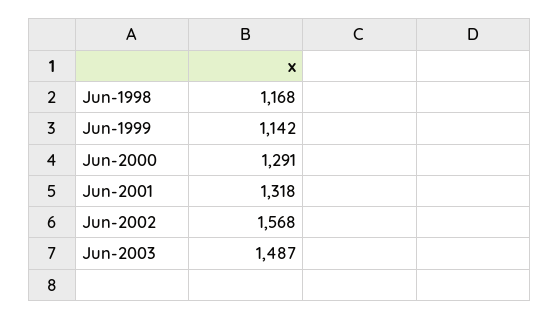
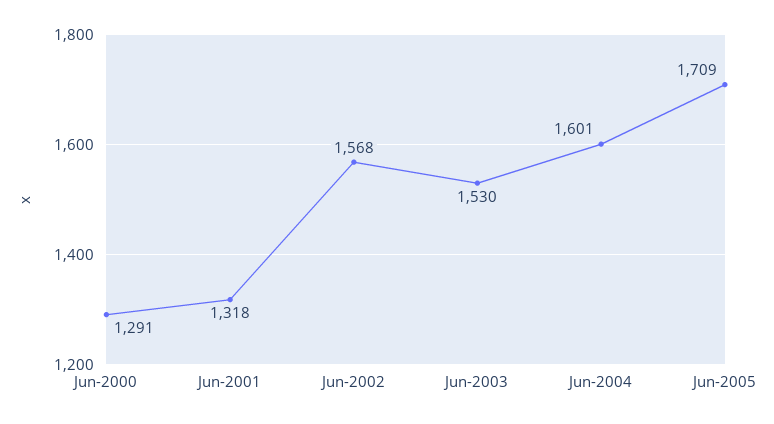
Jun-1998: 1168 -> none
Jun-1999: 1142 -> none
Jun-2003: 1487 -> 1530
Jun-2004: none -> 1601
Jun-2005: none -> 1709

